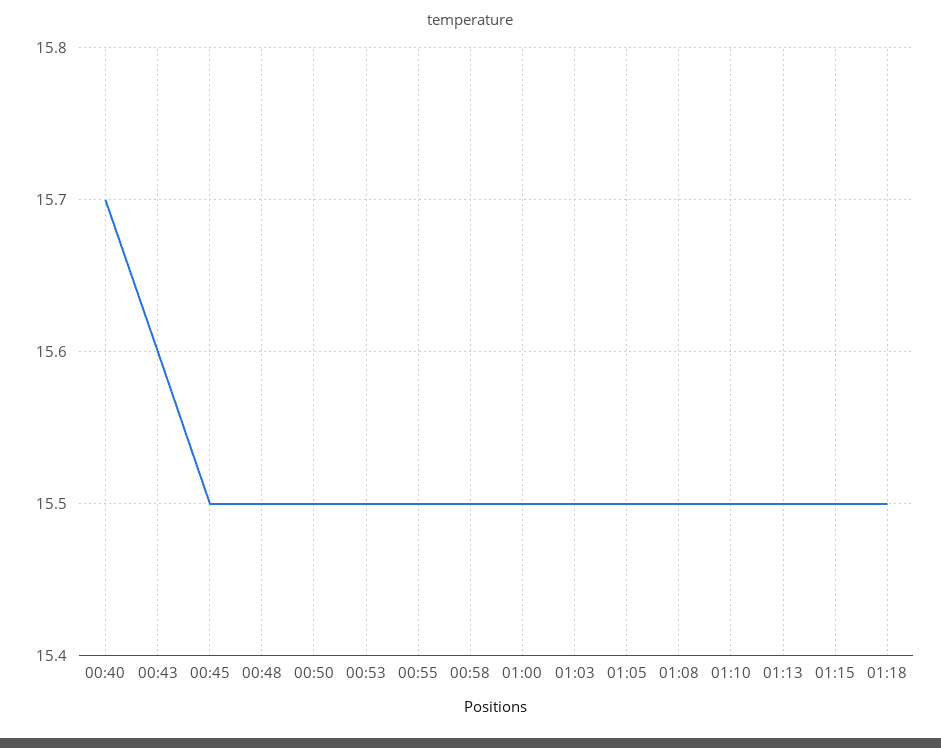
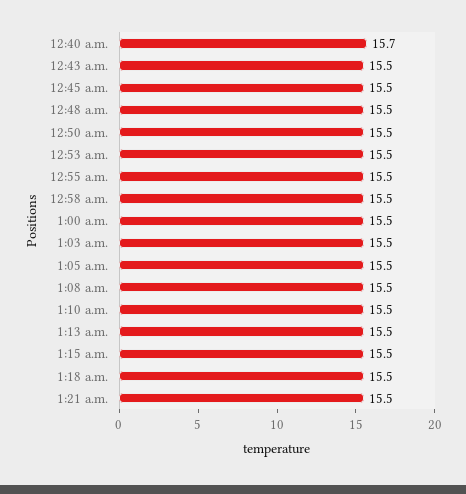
00:43: 15.6 -> 15.5
1:21 a.m.: none -> 15.5

